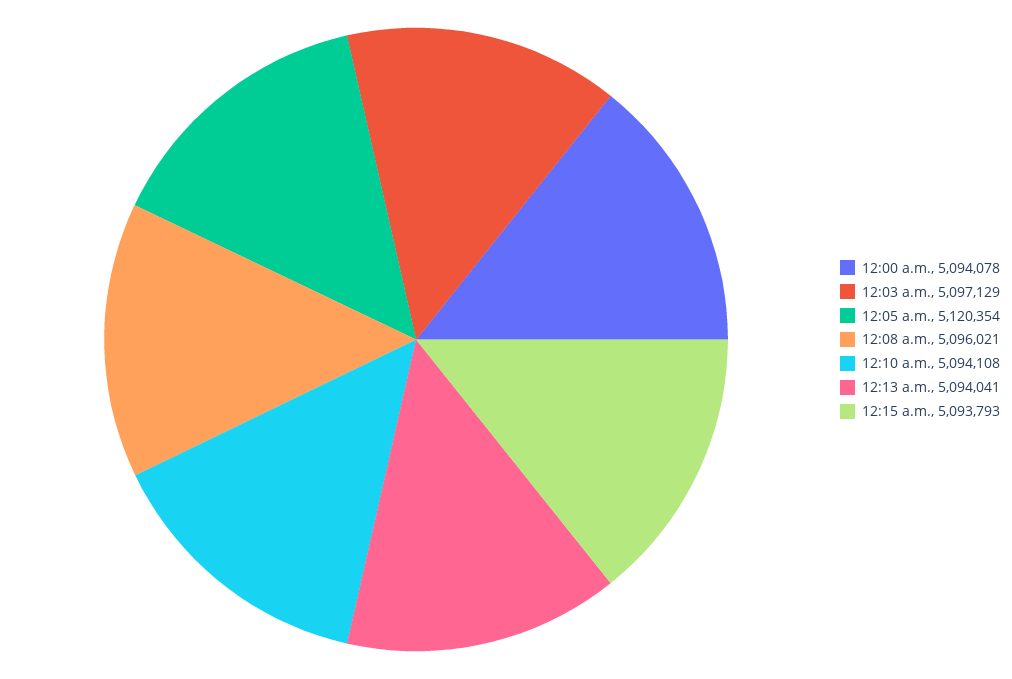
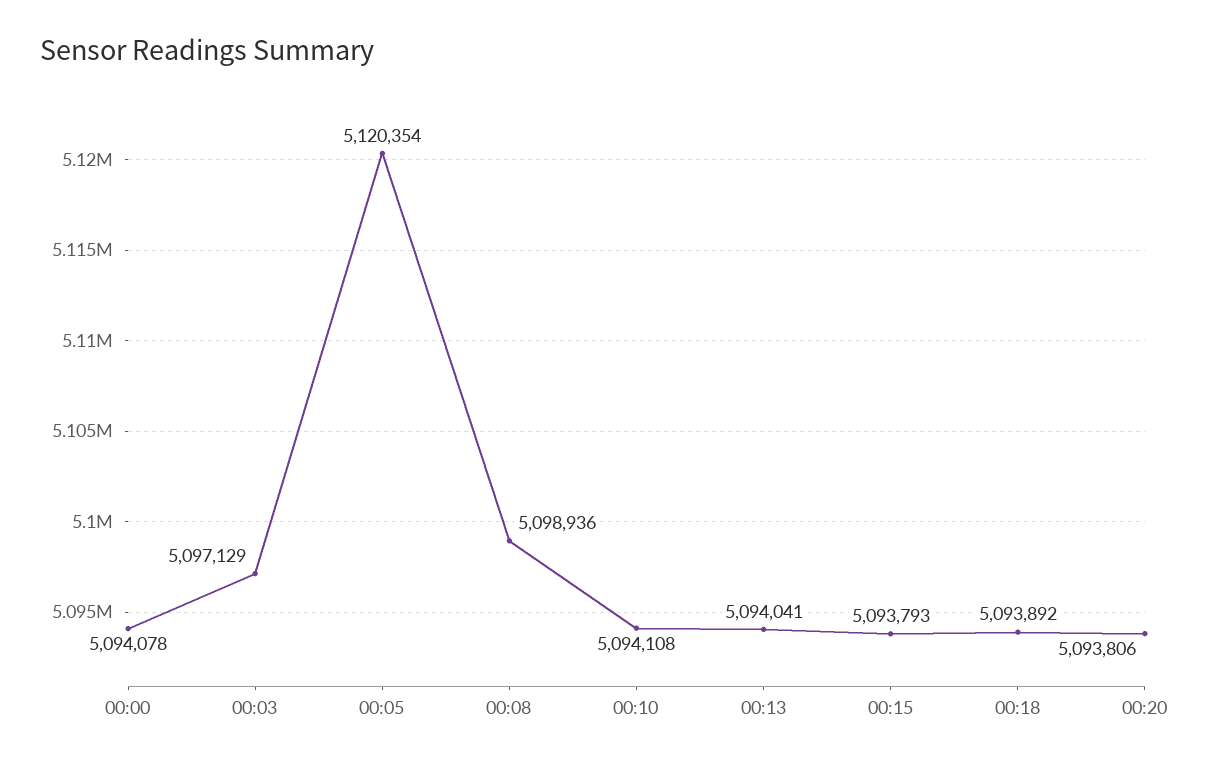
12:08 a.m.: 5096021 -> 5098936
00:18: none -> 5093892
00:20: none -> 5093806

